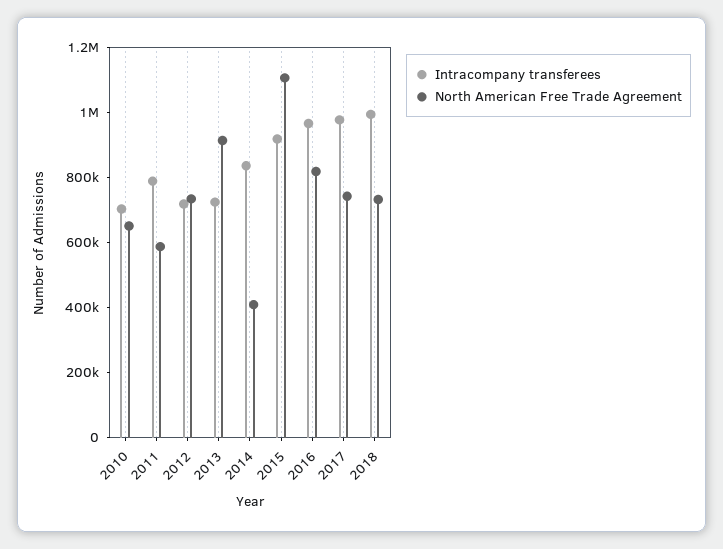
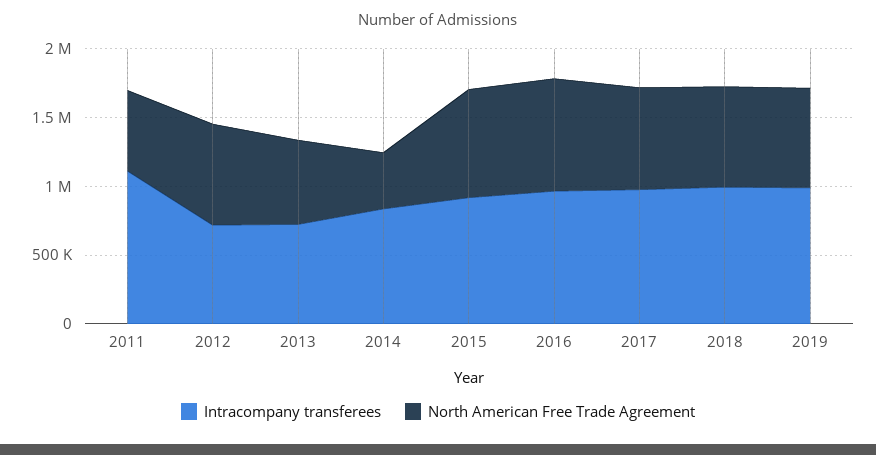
Intracompany transferees, 2010: 700000 -> none
North American Free Trade Agreement, 2010: 650000 -> none
Intracompany transferees, 2011: 800000 -> 1100000
North American Free Trade Agreement, 2013: 900000 -> 600000
North American Free Trade Agreement, 2015: 1100000 -> 800000
Intracompany transferees, 2019: none -> 1000000
North American Free Trade Agreement, 2019: none -> 700000

